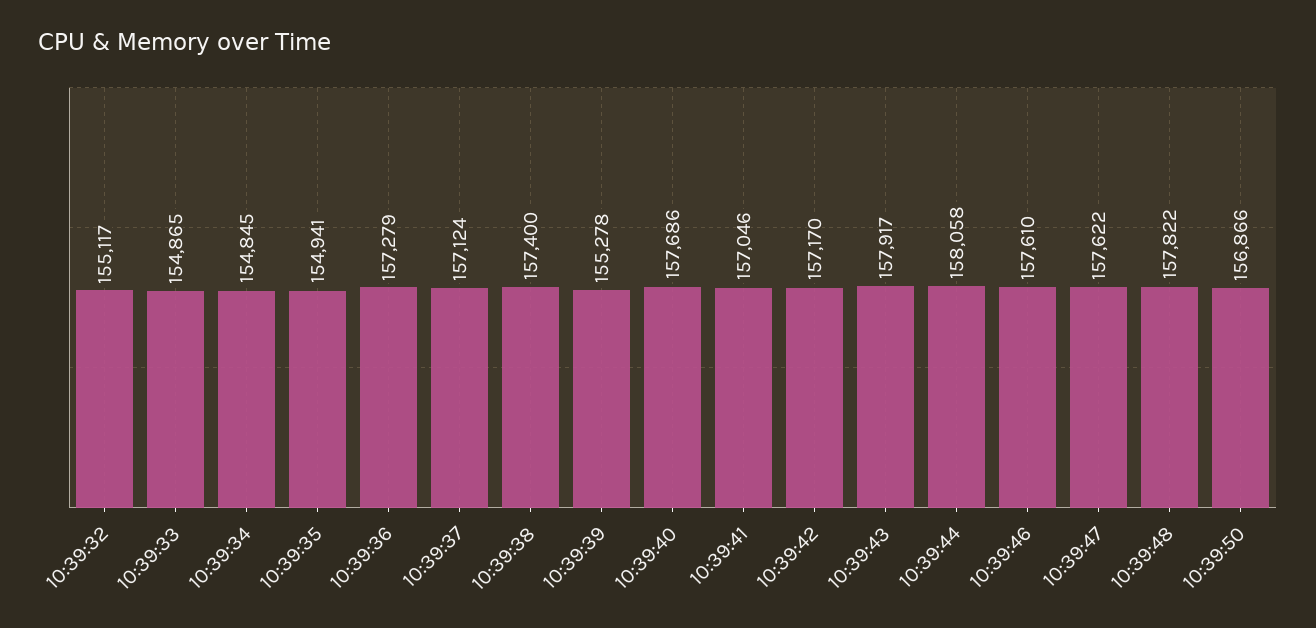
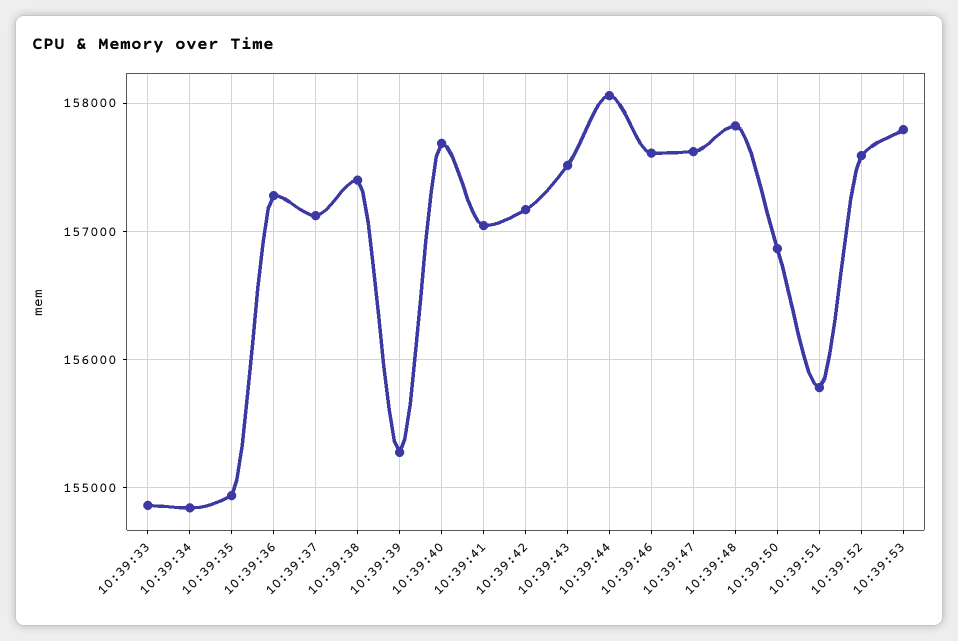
10:39:32: 155117 -> none
10:39:43: 157917 -> 157500
10:39:51: none -> 155800
10:39:52: none -> 157600
10:39:53: none -> 157800

